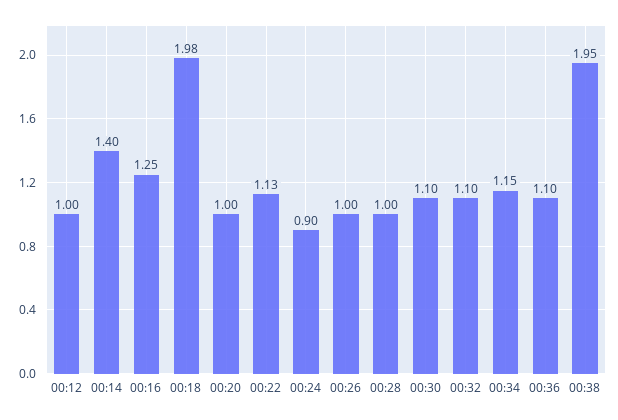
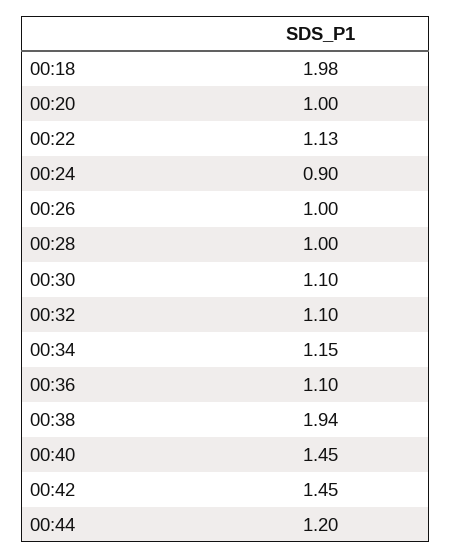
00:12: 1 -> none
00:14: 1.4 -> none
00:16: 1.25 -> none
00:38: 1.95 -> 1.94
00:40: none -> 1.45
00:42: none -> 1.45
00:44: none -> 1.2

